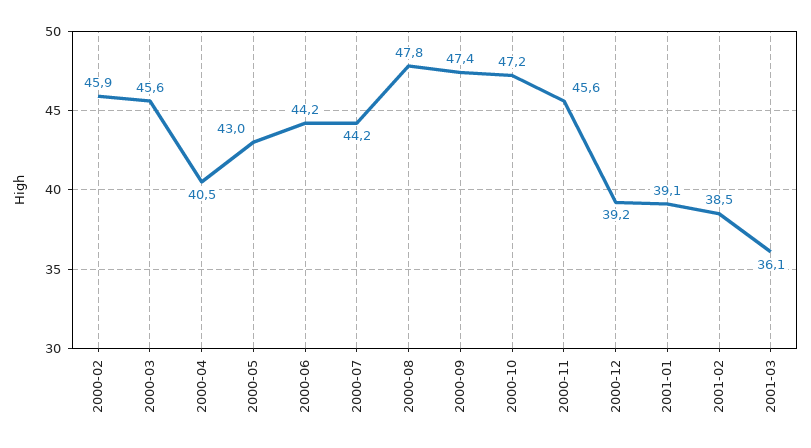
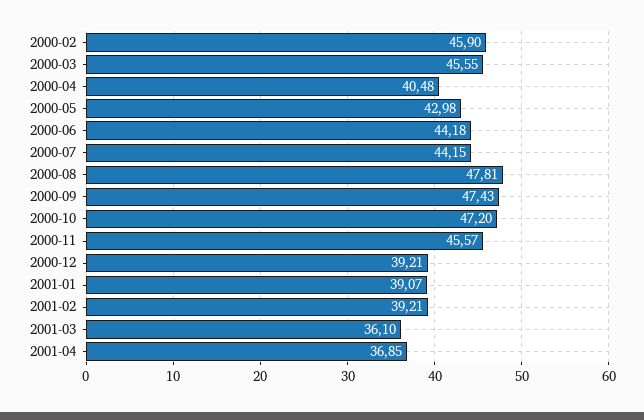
2001-02: 38.5 -> 39.21
2001-04: none -> 36.85

